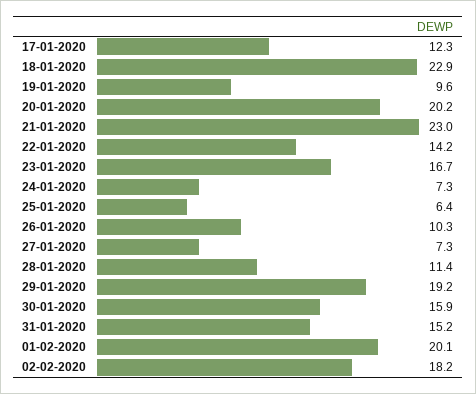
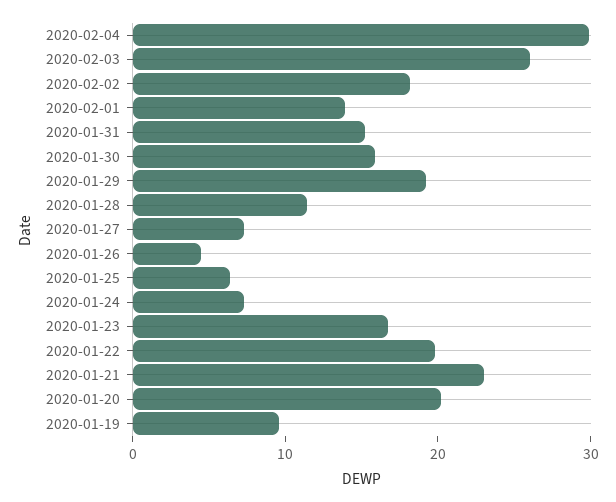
17-01-2020: 12.3 -> none
18-01-2020: 22.9 -> none
22-01-2020: 14.2 -> 20
26-01-2020: 10.3 -> 4
01-02-2020: 20.1 -> 14
2020-02-04: none -> 30
2020-02-03: none -> 26

